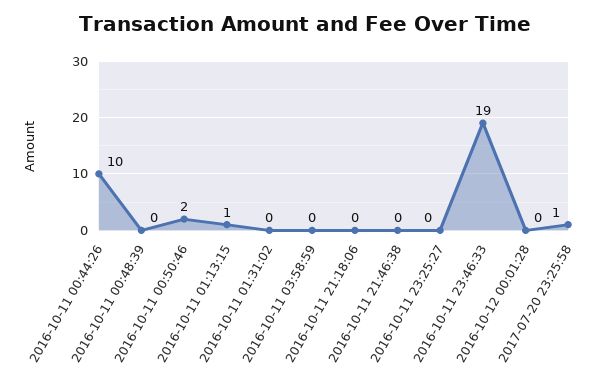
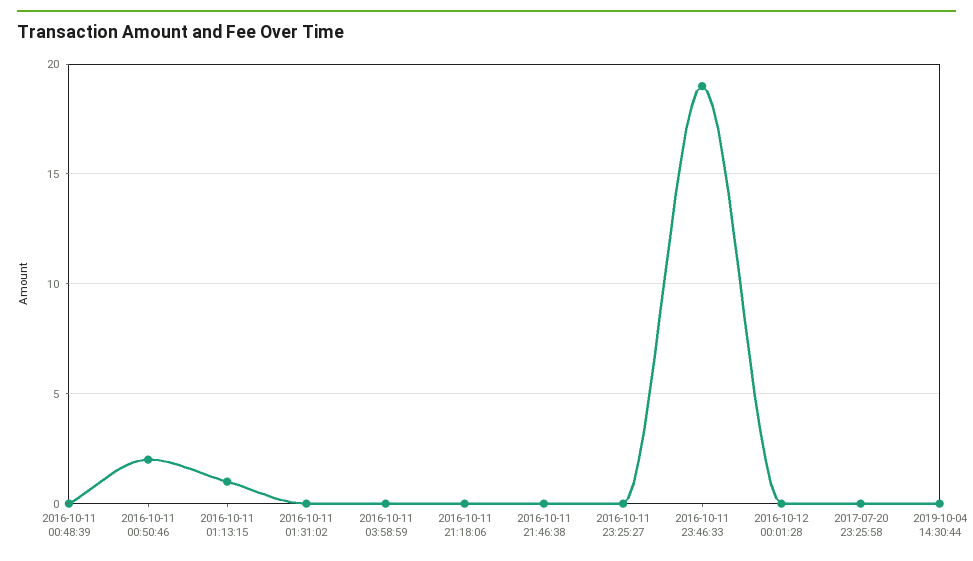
2016-10-11 00:44:26: 10 -> none
2017-07-20 23:25:58: 1 -> 0
2019-10-04 14:30:44: none -> 0

